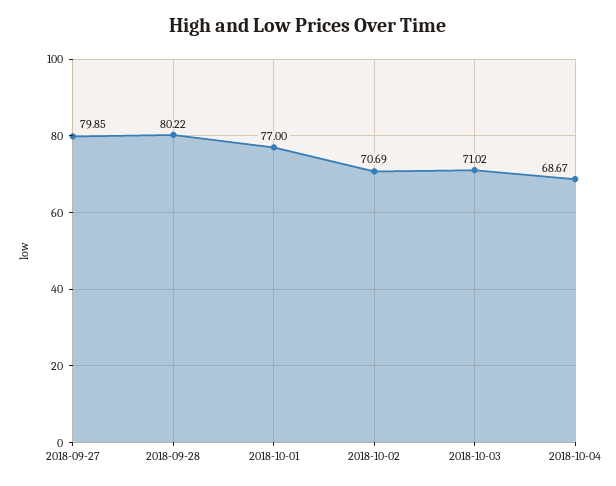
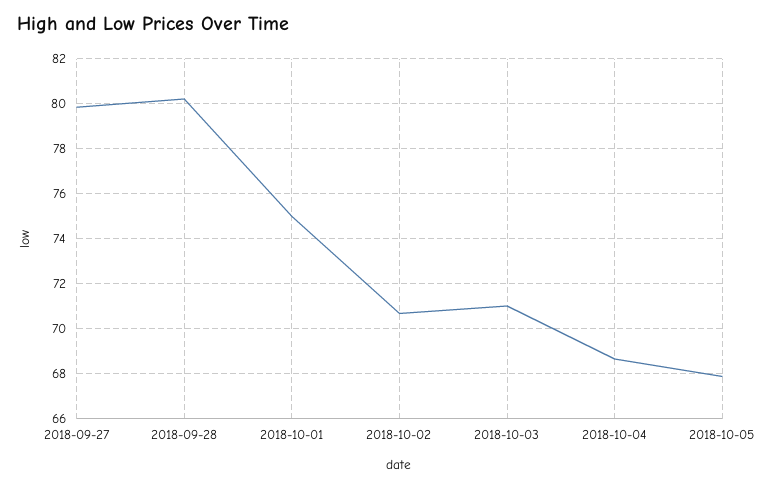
2018-10-01: 77 -> 75
2018-10-05: none -> 68

